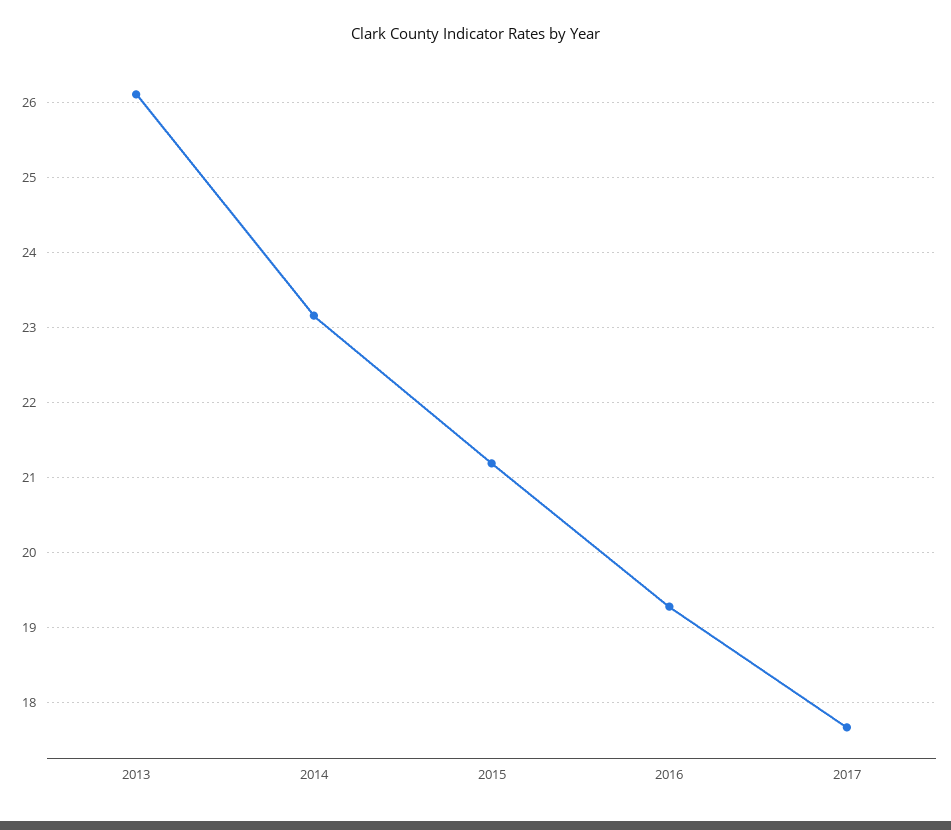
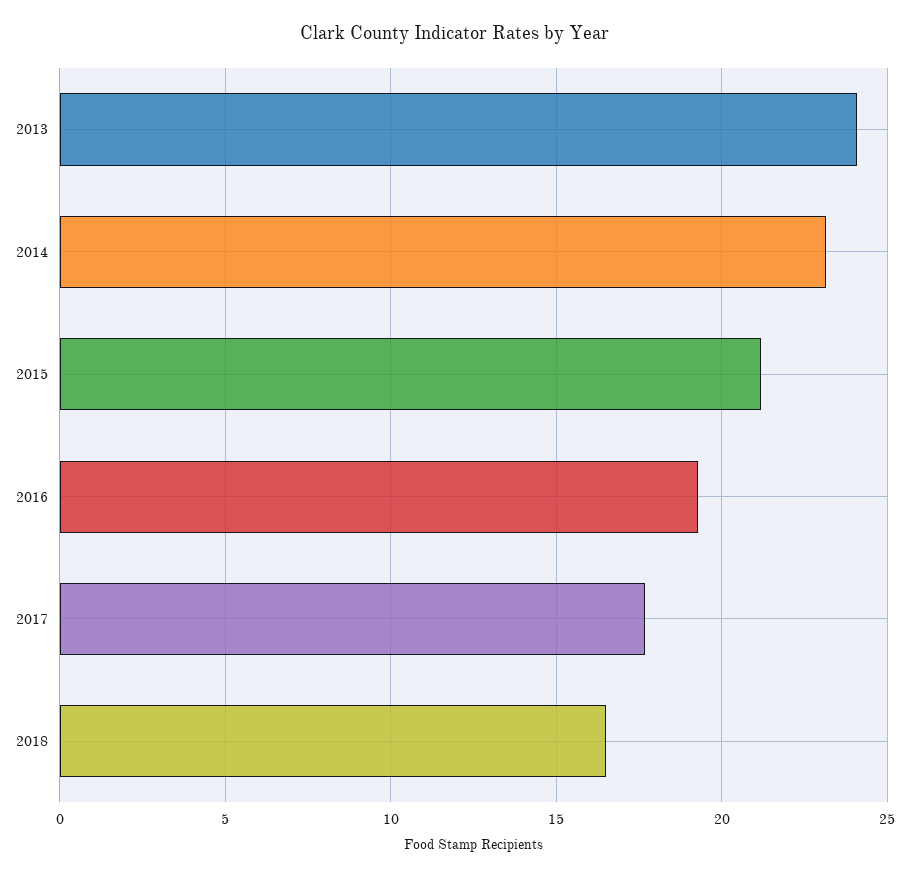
2013: 26.1 -> 24
2018: none -> 16.5

